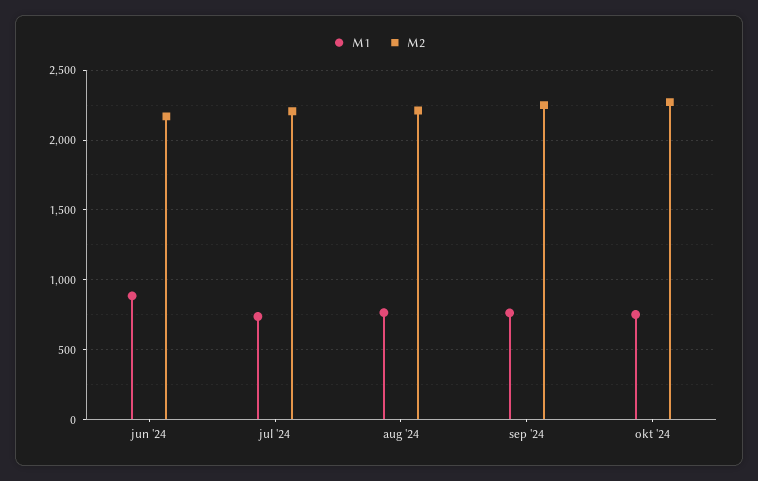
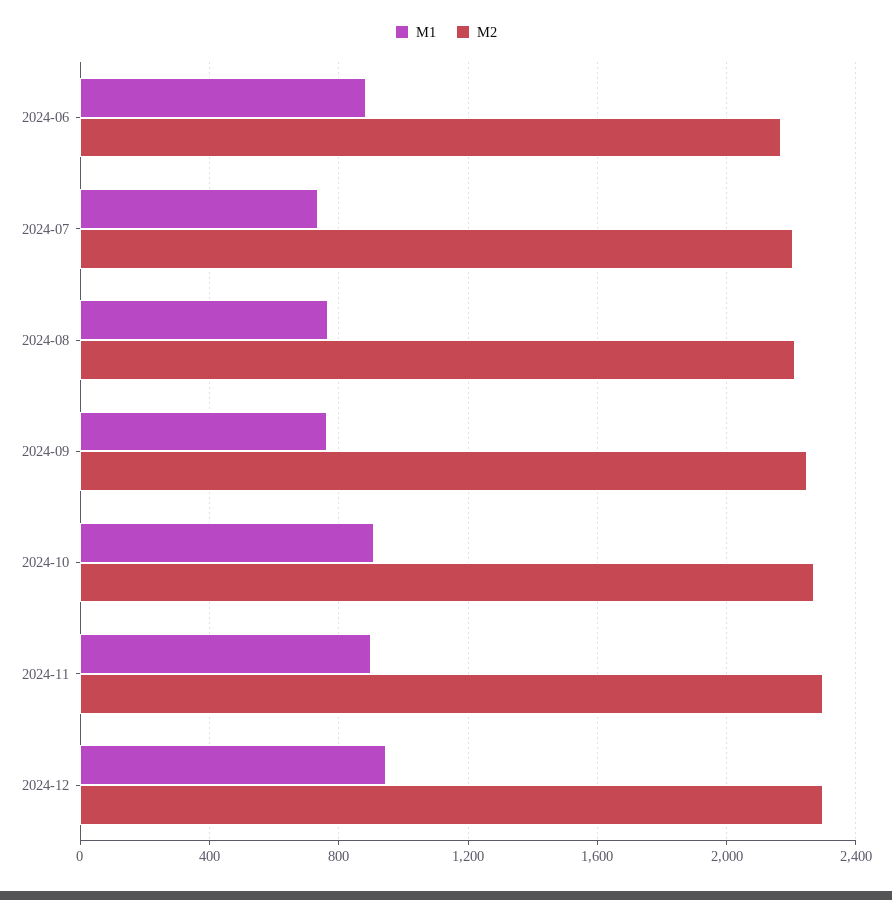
M1, okt '24: 750 -> 900
M1, 2024-11: none -> 900
M2, 2024-11: none -> 2300
M1, 2024-12: none -> 950
M2, 2024-12: none -> 2300

